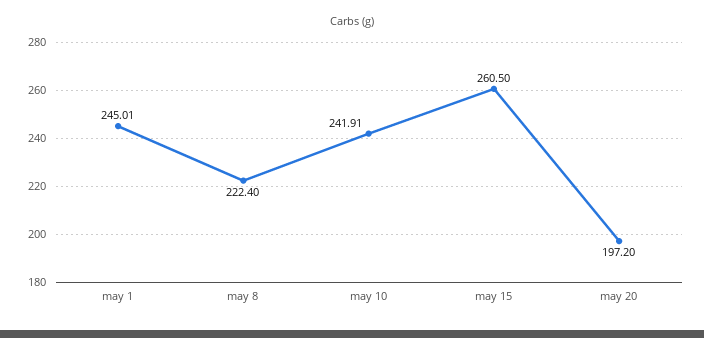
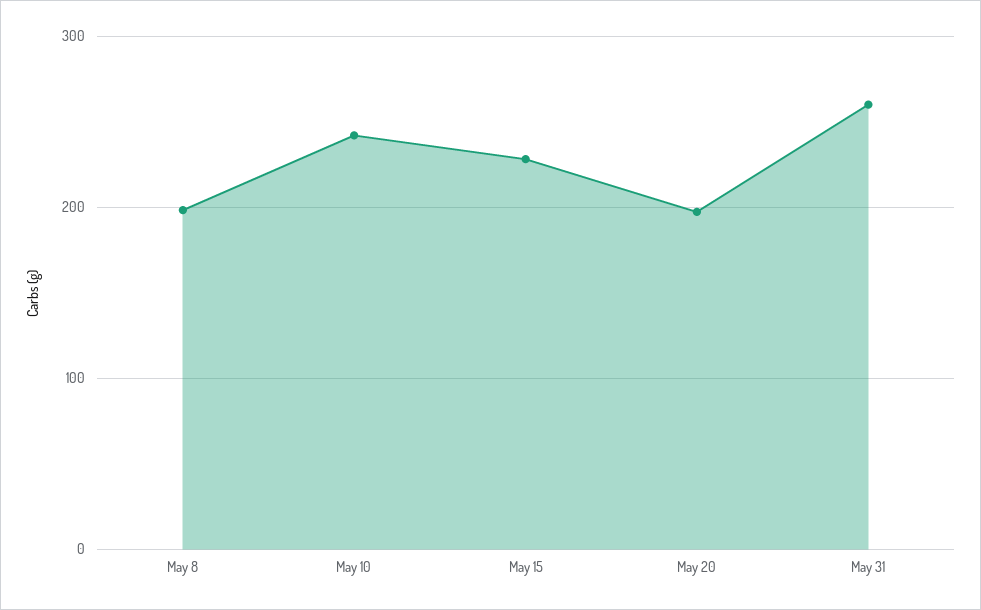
may 1: 245.01 -> none
may 8: 222.4 -> 200
may 15: 260.5 -> 230
May 31: none -> 260

